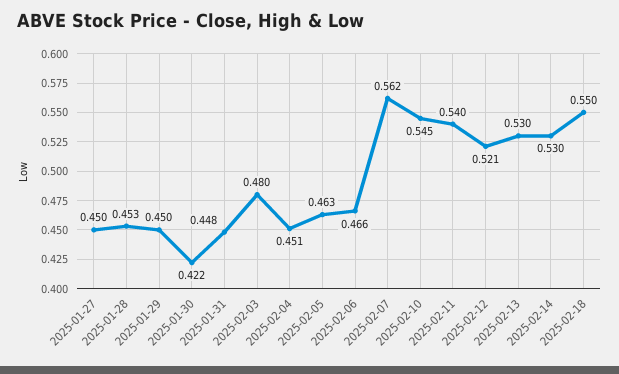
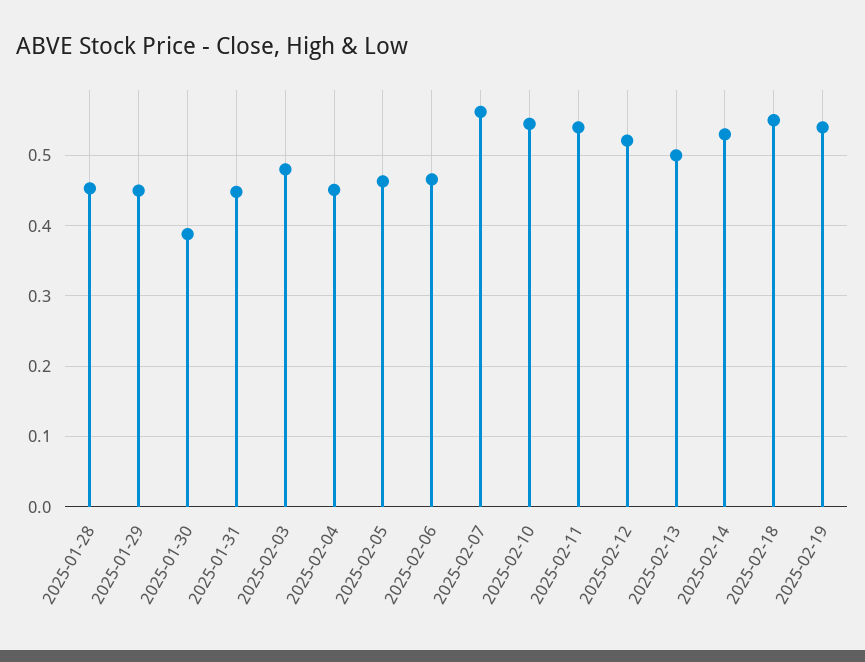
2025-01-27: 0.45 -> none
2025-01-30: 0.422 -> 0.39
2025-02-13: 0.53 -> 0.5
2025-02-19: none -> 0.54

